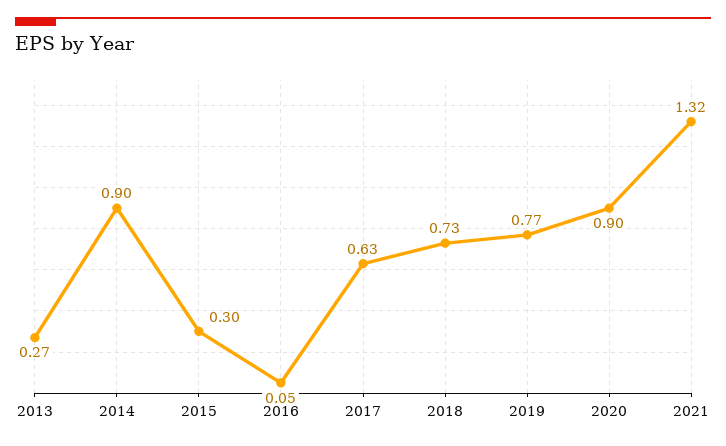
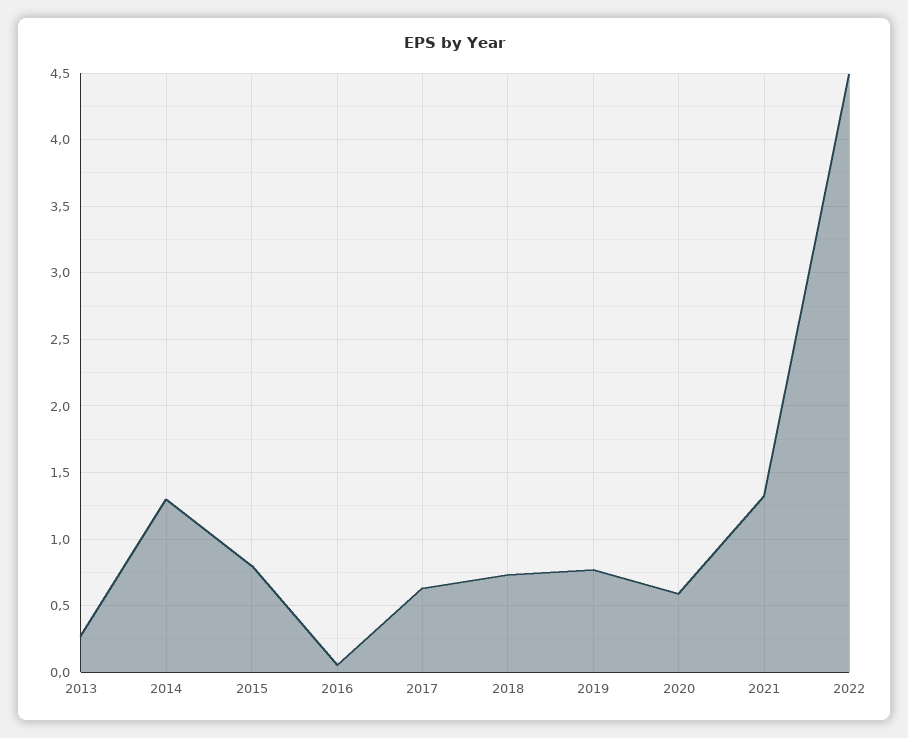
2014: 0.9 -> 1.3
2015: 0.3 -> 0.8
2020: 0.9 -> 0.6
2022: none -> 4.5

